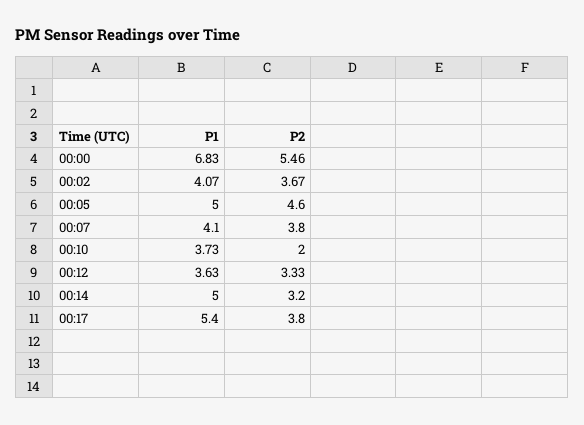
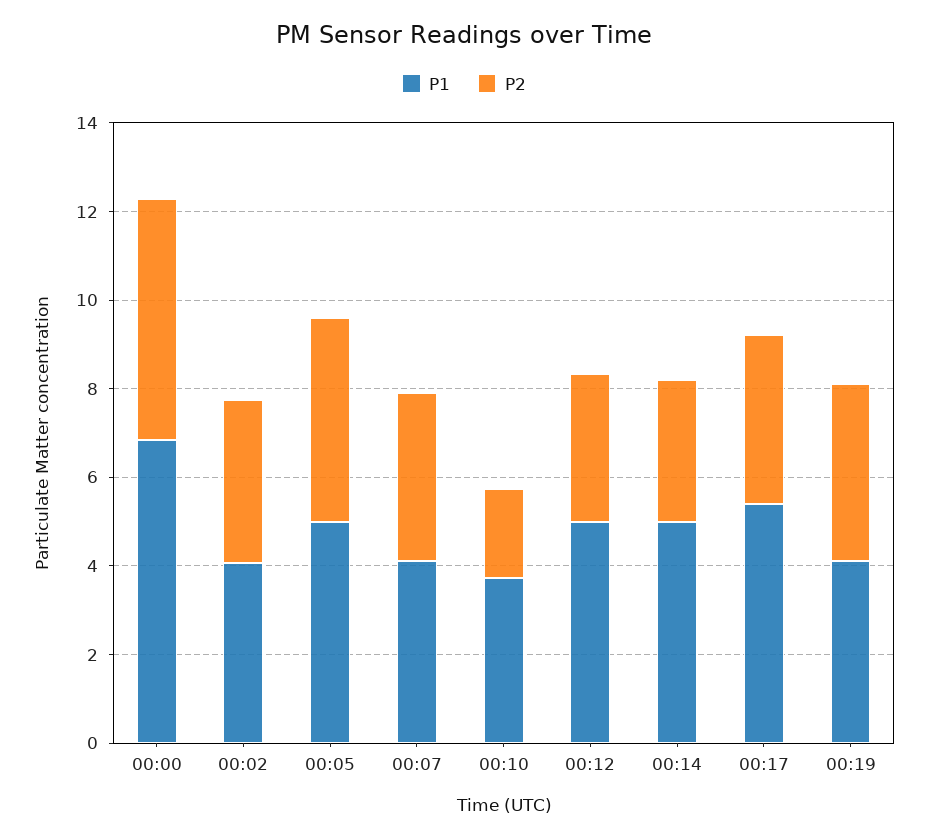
P1, 00:12: 3.63 -> 5
P1, 00:19: none -> 4
P2, 00:19: none -> 4

